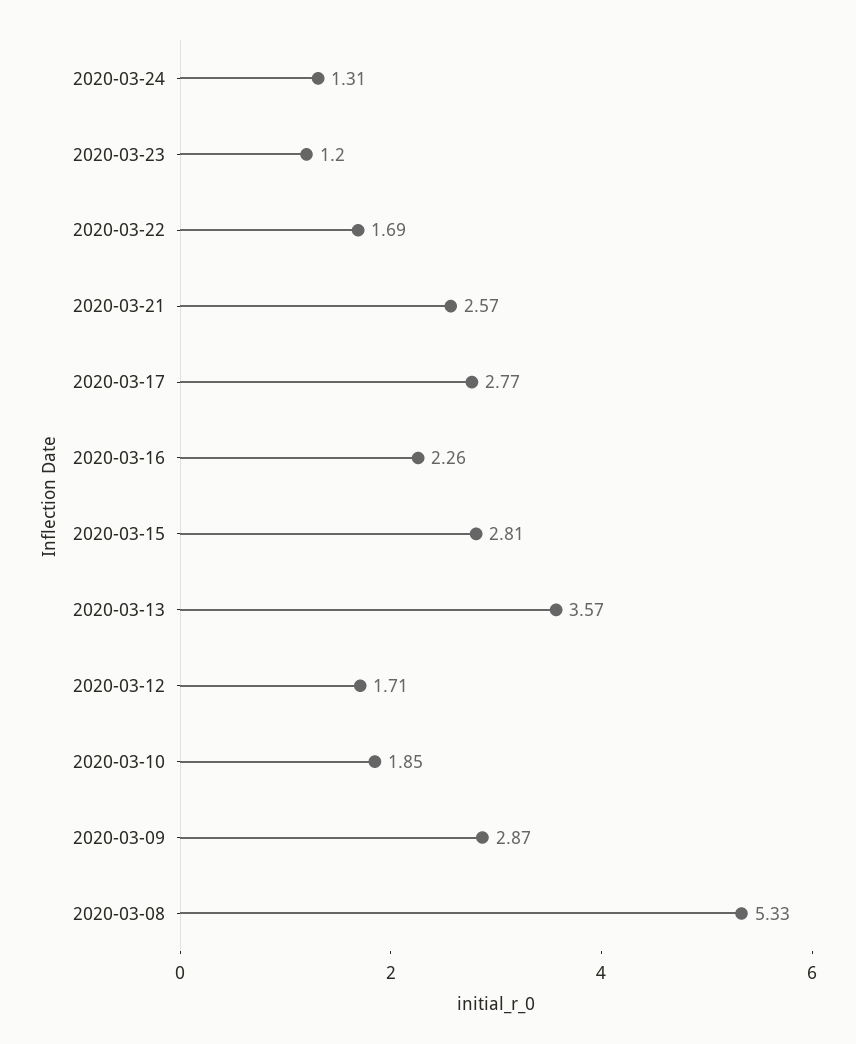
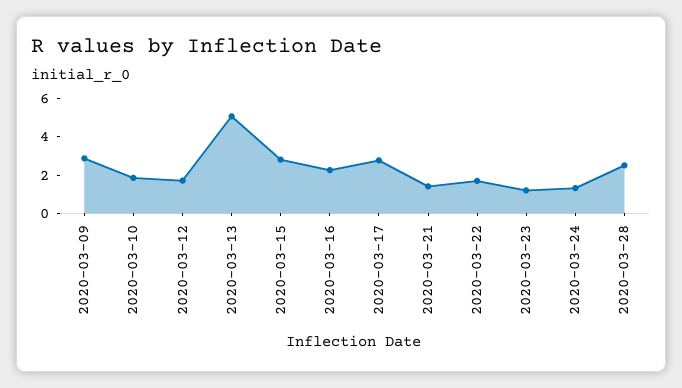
2020-03-21: 2.57 -> 1.5
2020-03-13: 3.57 -> 5
2020-03-08: 5.33 -> none
2020-03-28: none -> 2.5

